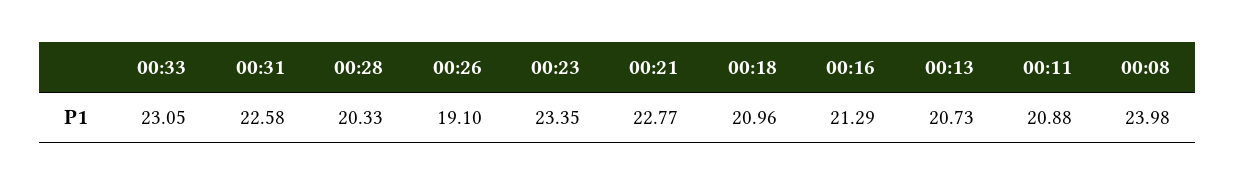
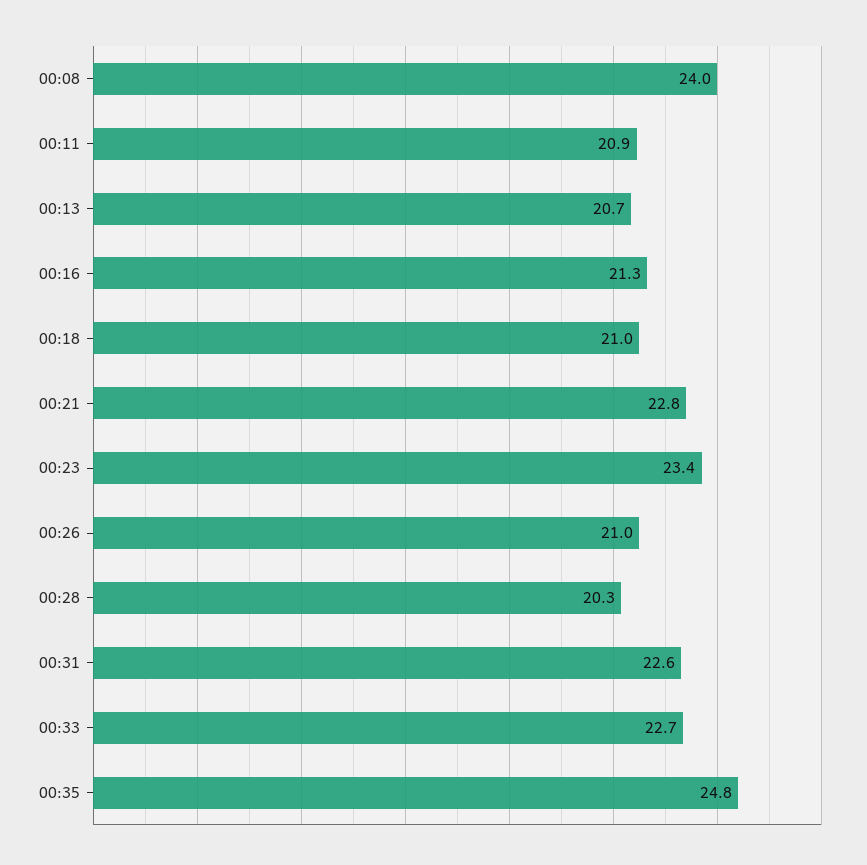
00:33: 23.05 -> 22.7
00:26: 19.1 -> 21
00:35: none -> 24.8

